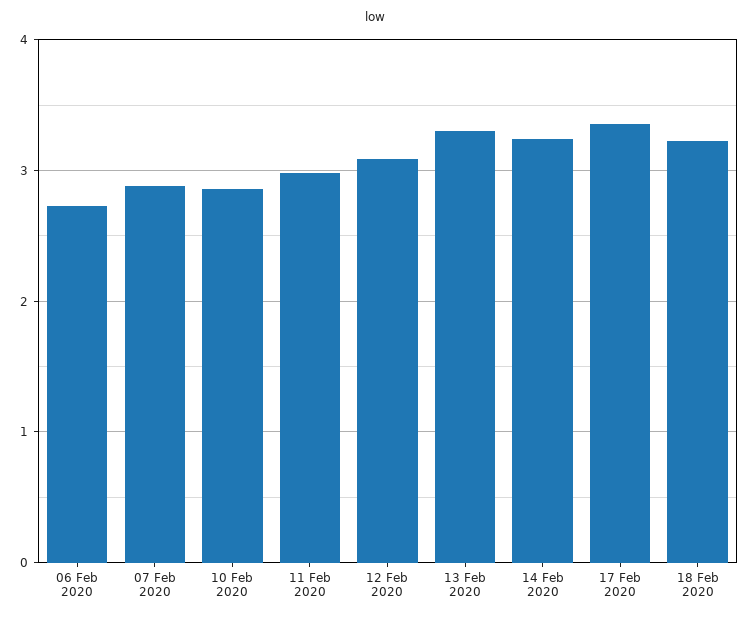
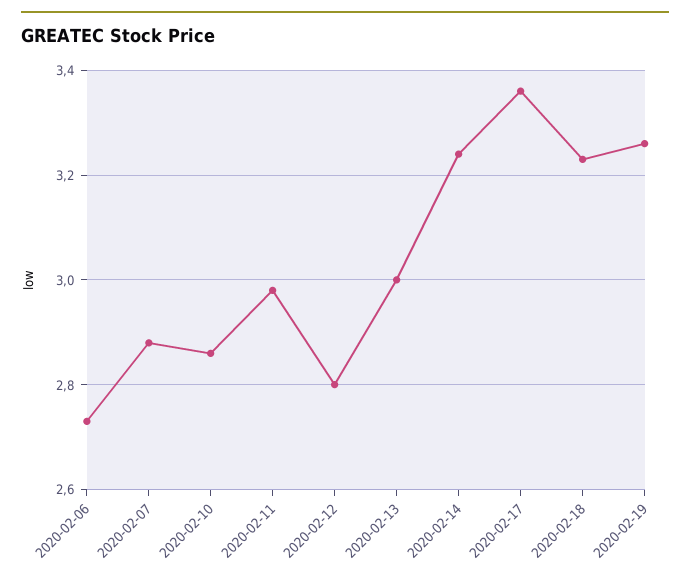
12 Feb 2020: 3.1 -> 2.8
13 Feb 2020: 3.3 -> 3
2020-02-19: none -> 3.25

